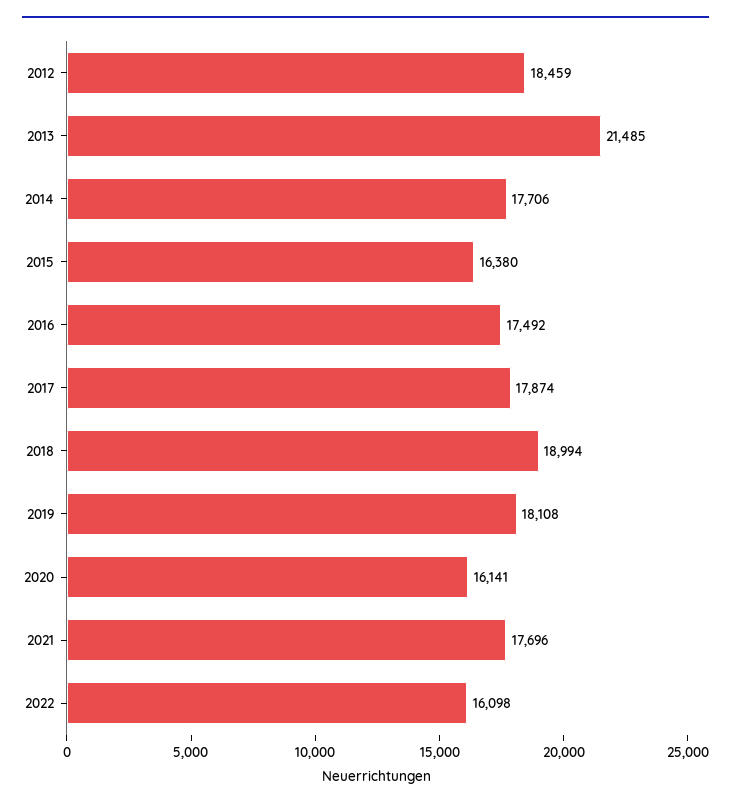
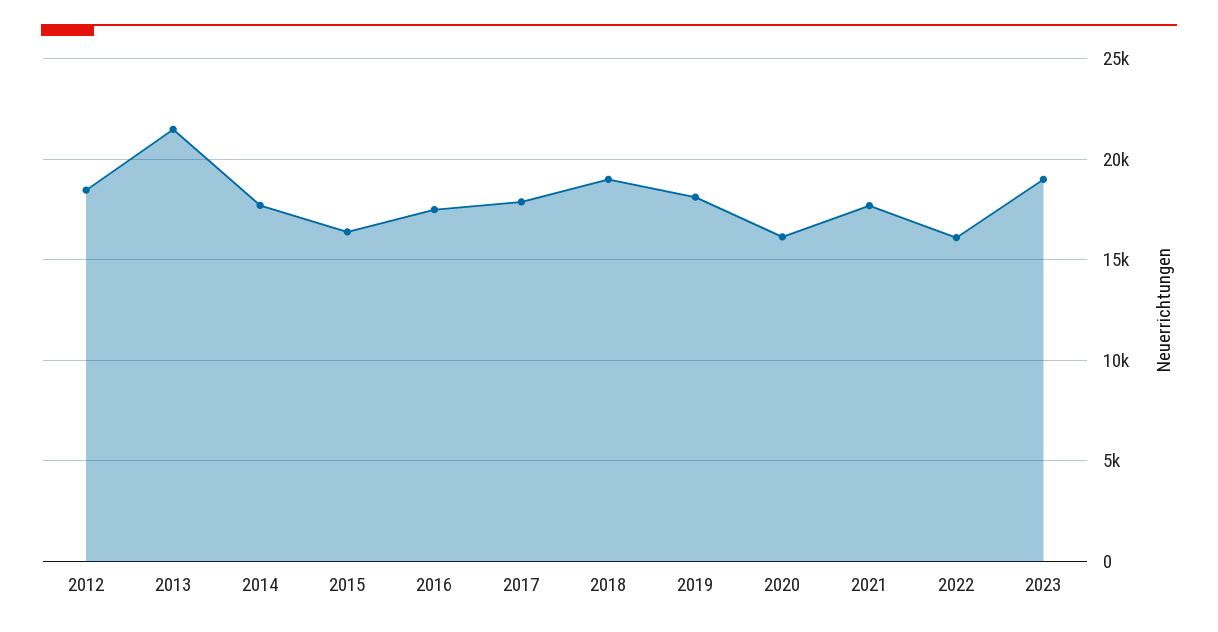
2023: none -> 19000

